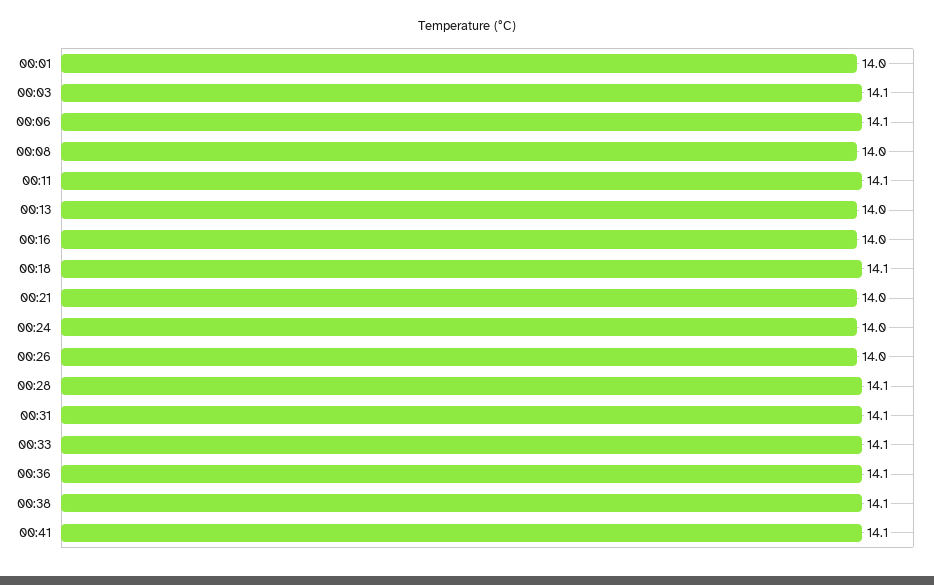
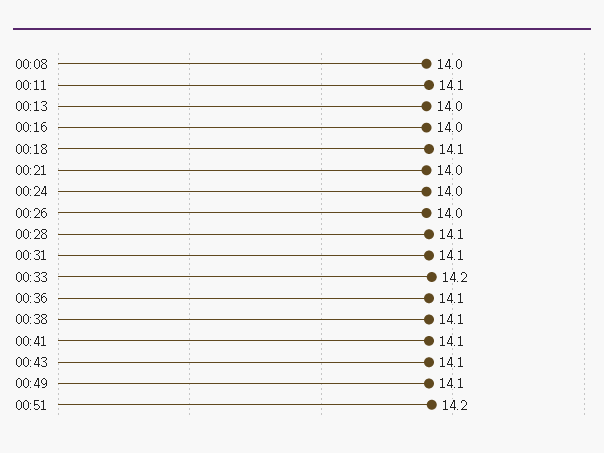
00:01: 14 -> none
00:03: 14.1 -> none
00:06: 14.1 -> none
00:33: 14.1 -> 14.2
00:43: none -> 14.1
00:49: none -> 14.1
00:51: none -> 14.2

